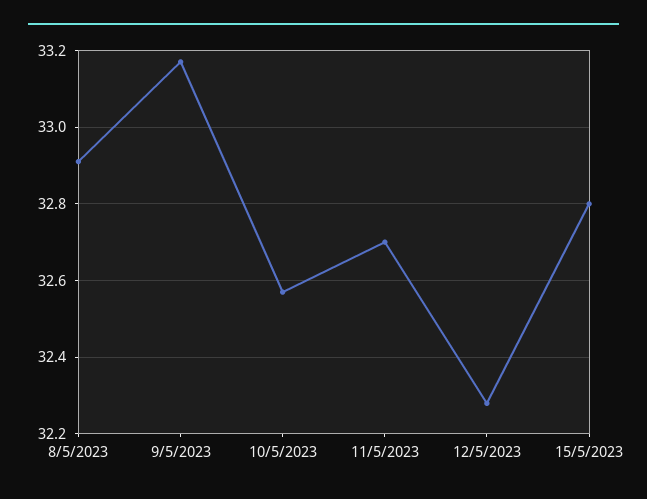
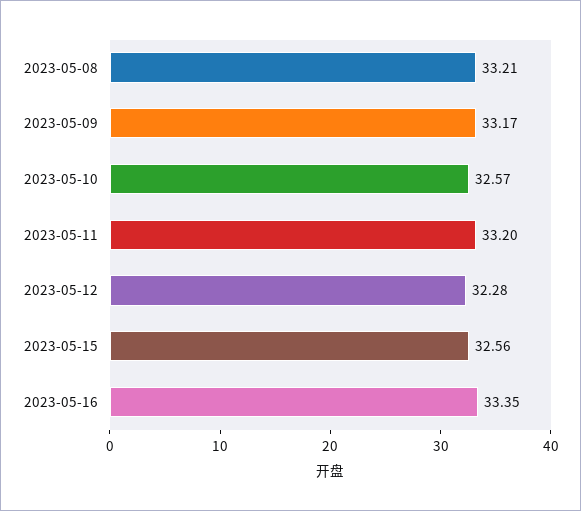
8/5/2023: 32.9 -> 33.21
11/5/2023: 32.7 -> 33.2
15/5/2023: 32.8 -> 32.56
2023-05-16: none -> 33.35

